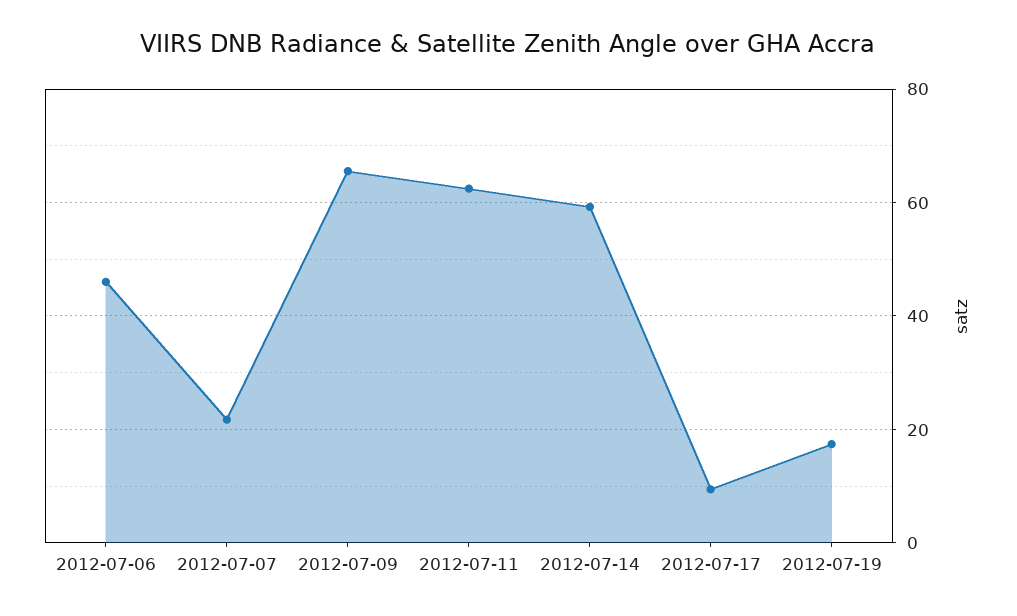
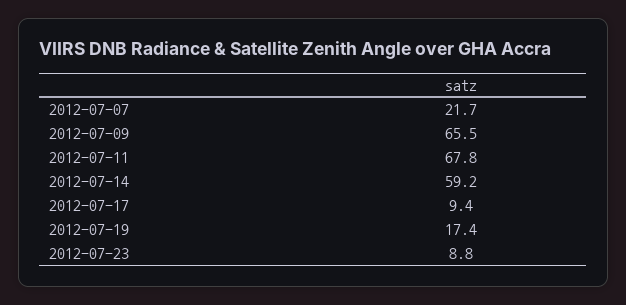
2012-07-06: 46 -> none
2012-07-11: 62 -> 67.8
2012-07-23: none -> 8.8

